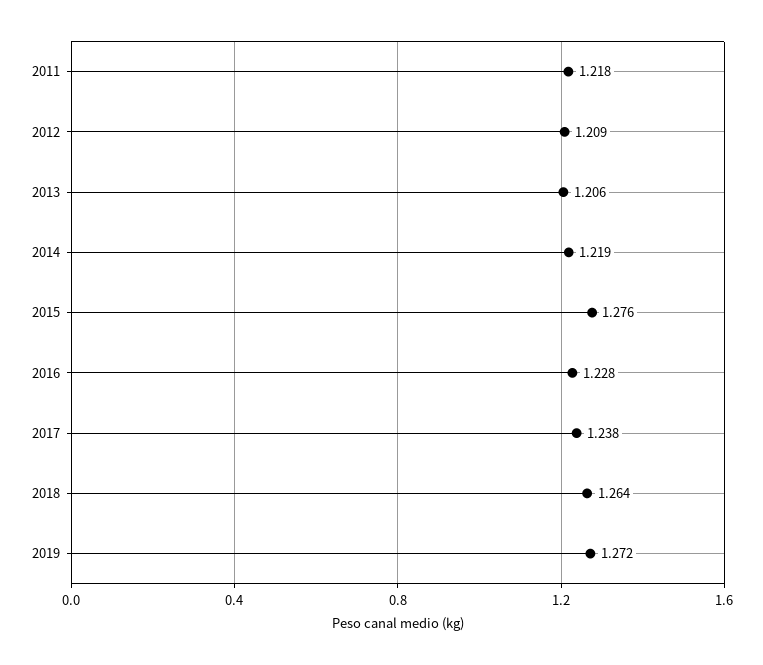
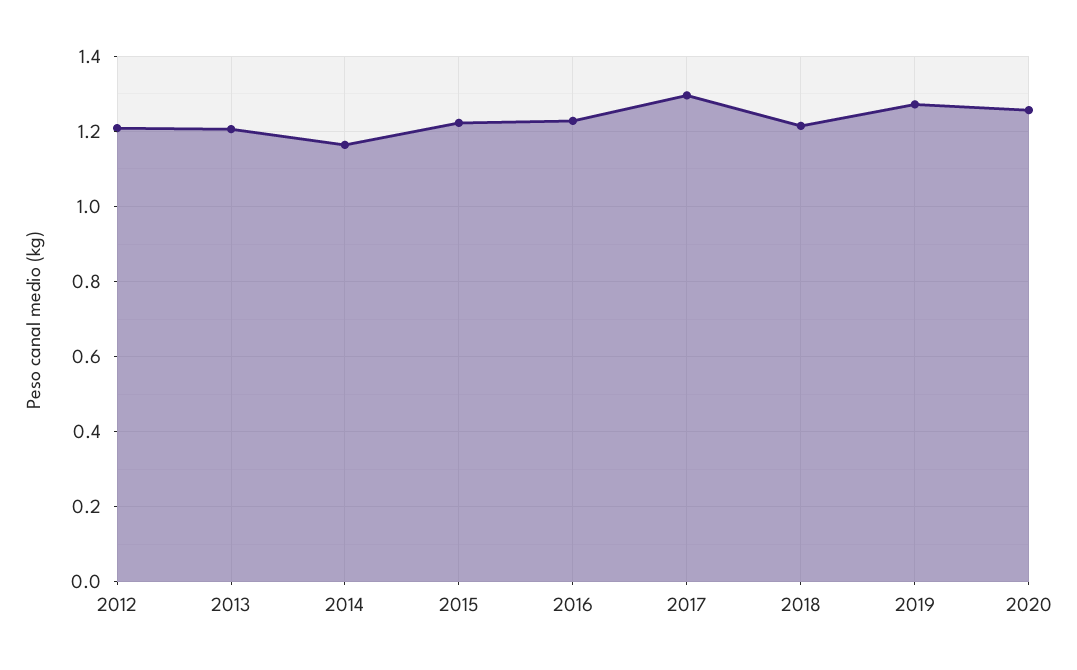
2011: 1.218 -> none
2014: 1.219 -> 1.16
2015: 1.276 -> 1.22
2017: 1.238 -> 1.3
2018: 1.264 -> 1.22
2020: none -> 1.26

